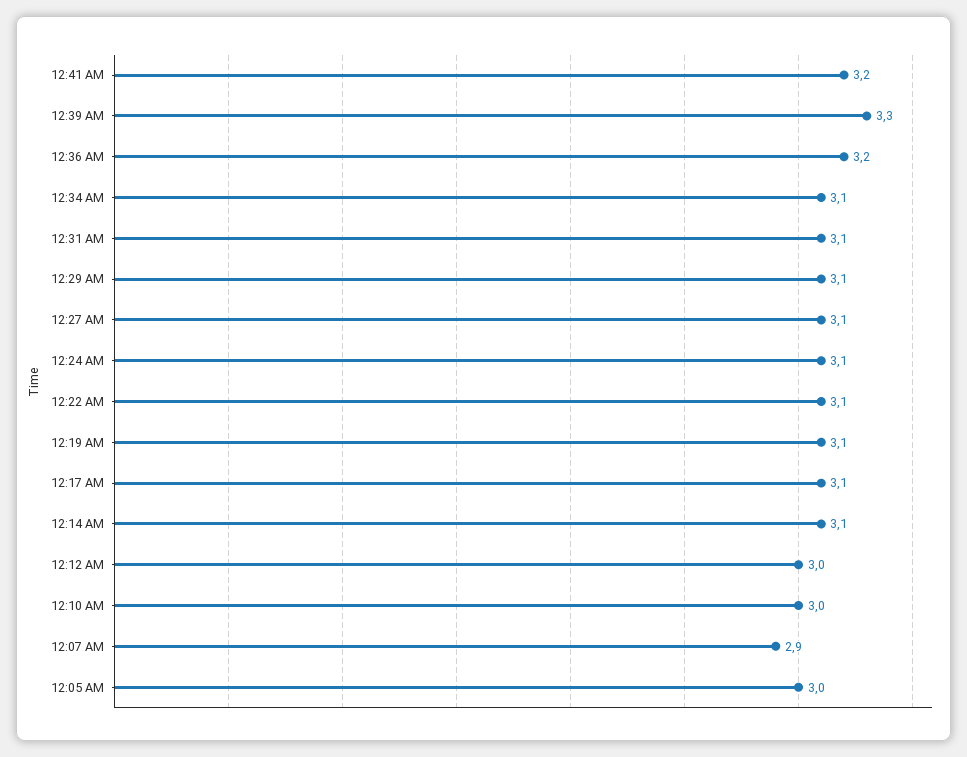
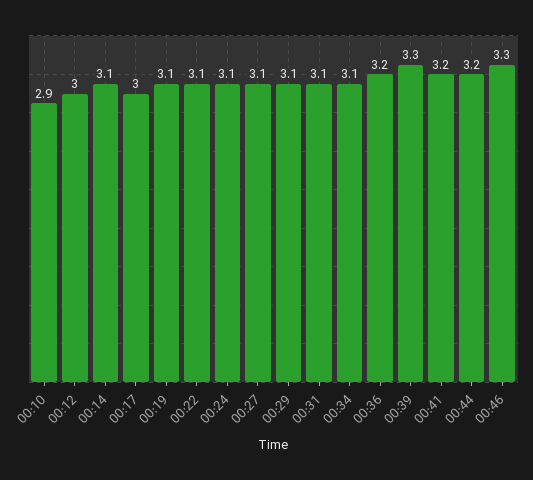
12:17 AM: 3.1 -> 3
12:10 AM: 3 -> 2.9
12:07 AM: 2.9 -> none
12:05 AM: 3 -> none
00:44: none -> 3.2
00:46: none -> 3.3

